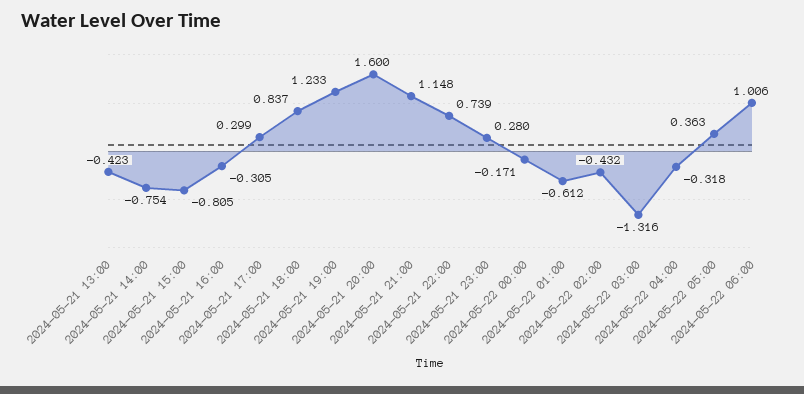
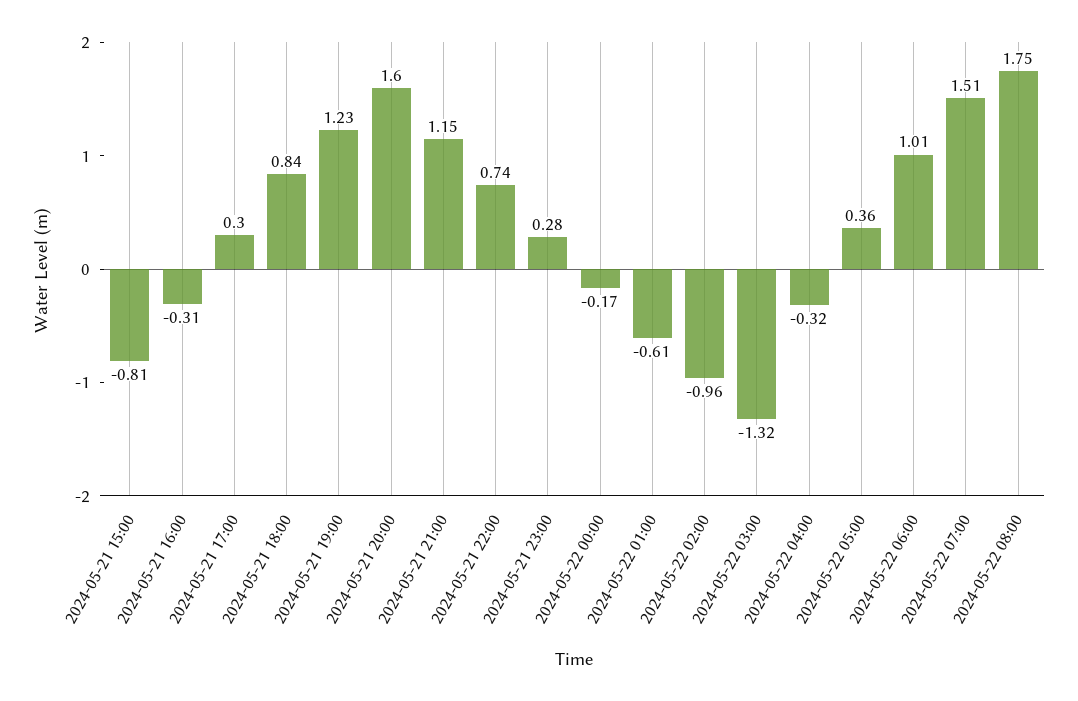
2024-05-21 13:00: -0.423 -> none
2024-05-21 14:00: -0.754 -> none
2024-05-22 02:00: -0.432 -> -0.96
2024-05-22 07:00: none -> 1.51
2024-05-22 08:00: none -> 1.75

